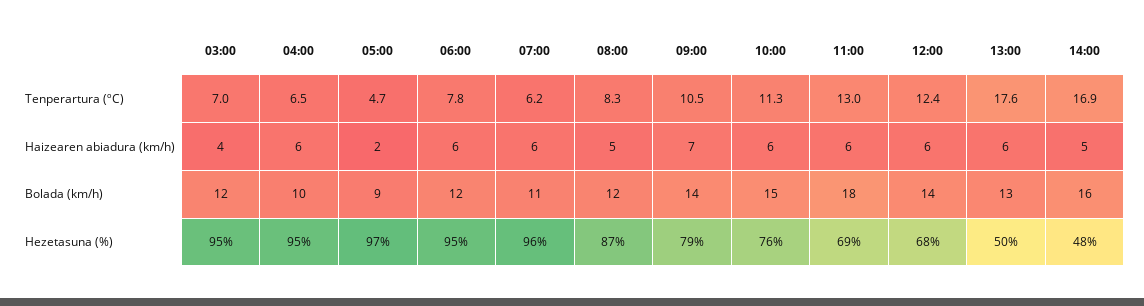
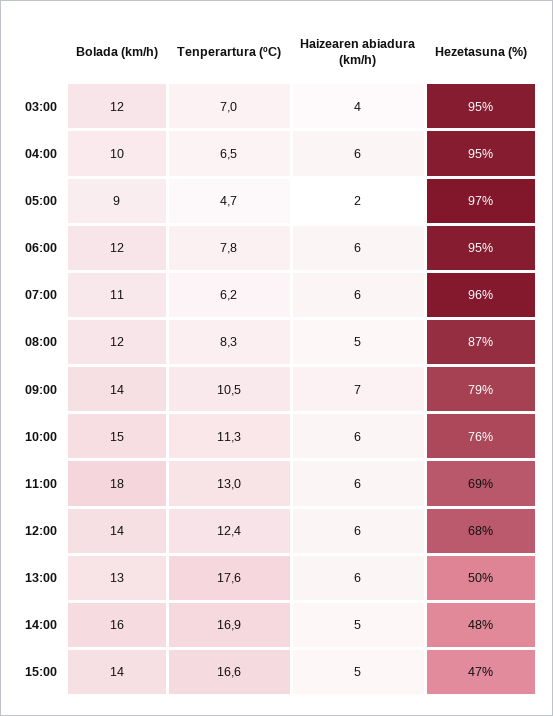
15:00, Bolada (km/h): none -> 14
15:00, Tenperartura (ºC): none -> 16.6
15:00, Haizearen abiadura (km/h): none -> 5
15:00, Hezetasuna (%): none -> 47

